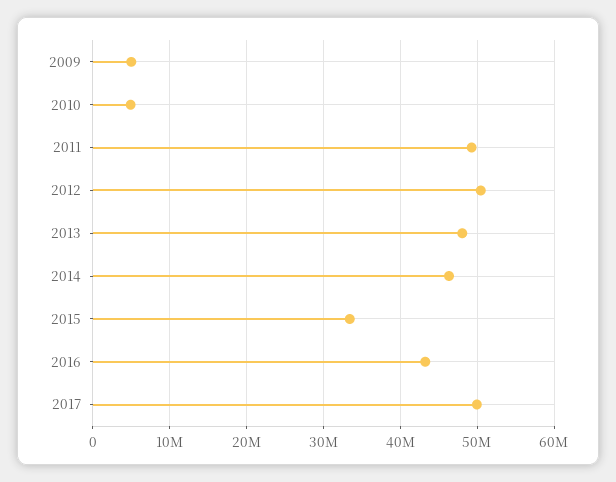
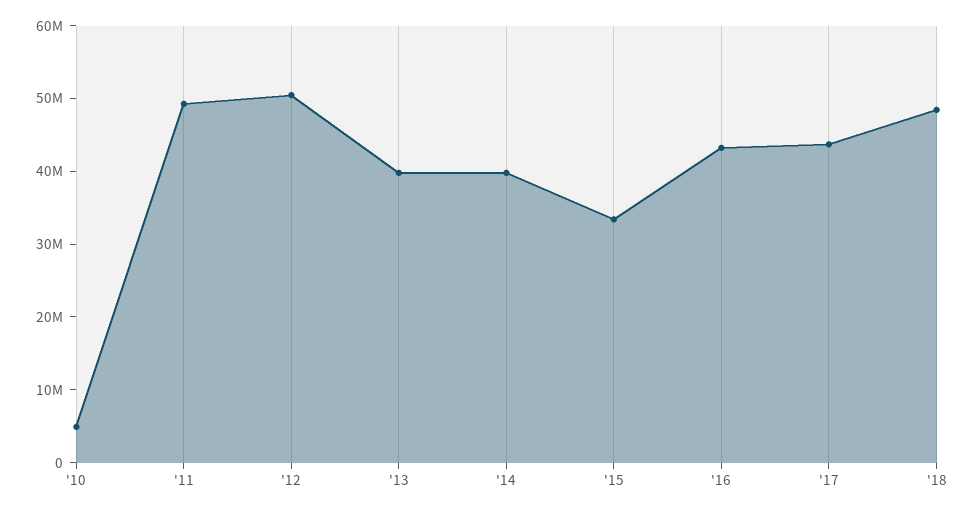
2009: 5000000 -> none
2013: 48000000 -> 40000000
2014: 46000000 -> 40000000
2017: 50000000 -> 44000000
'18: none -> 48000000

